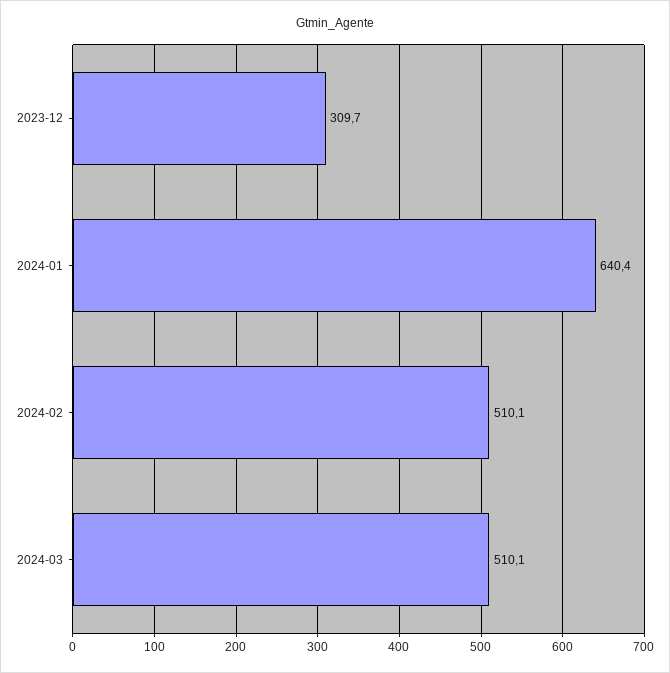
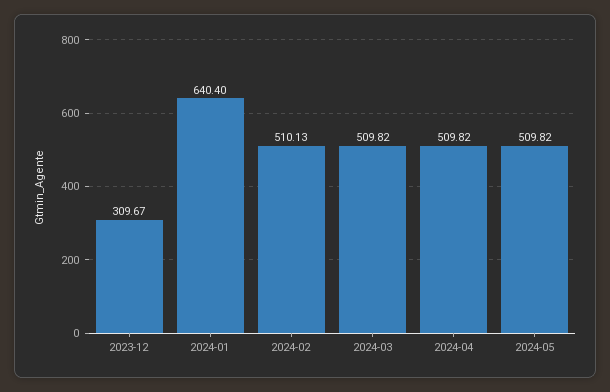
2024-03: 510.1 -> 509.82
2024-04: none -> 509.82
2024-05: none -> 509.82

